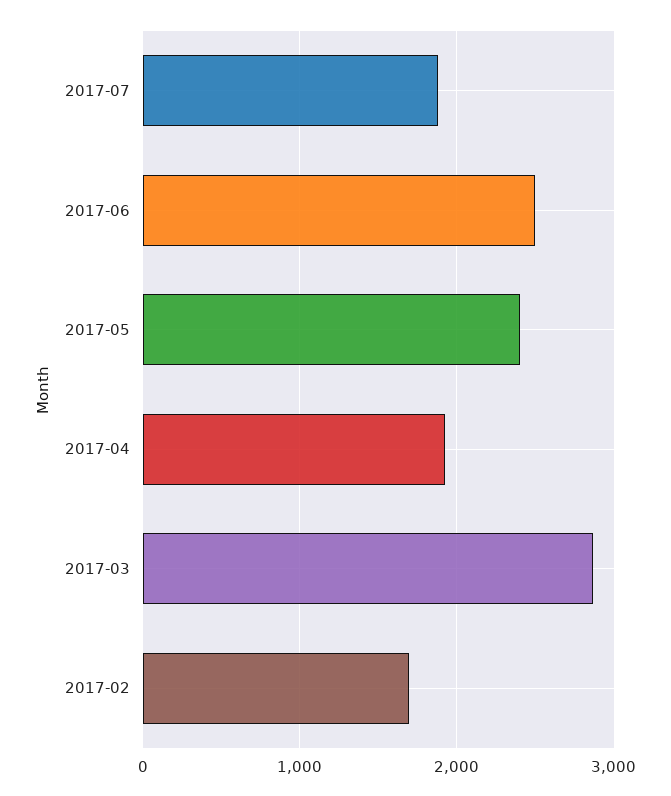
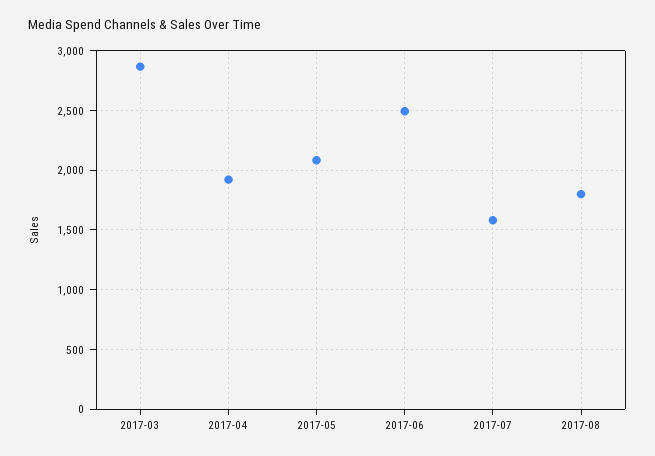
2017-07: 1900 -> 1600
2017-05: 2400 -> 2100
2017-02: 1700 -> none
2017-08: none -> 1800

